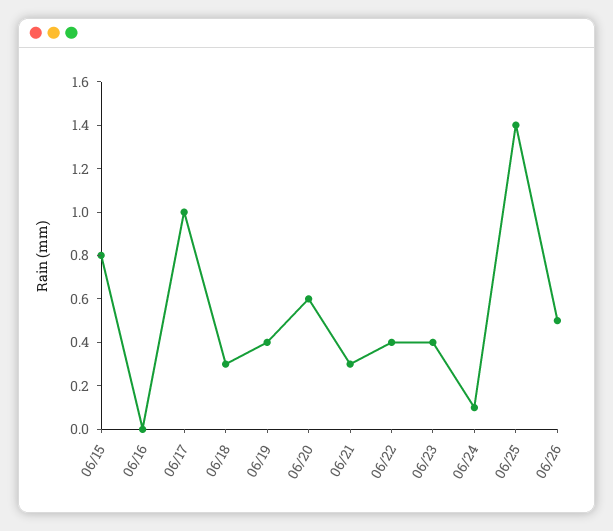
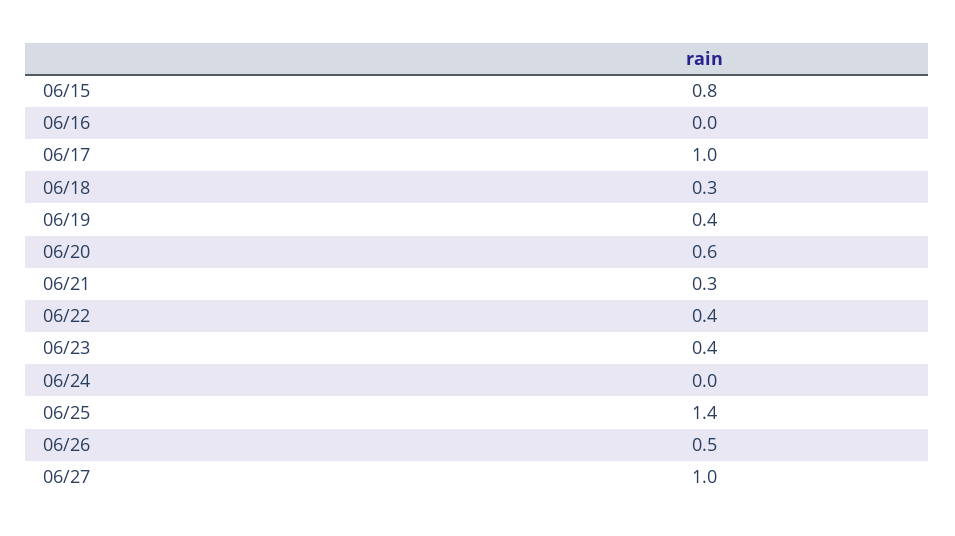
06/24: 0.1 -> 0
06/27: none -> 1

